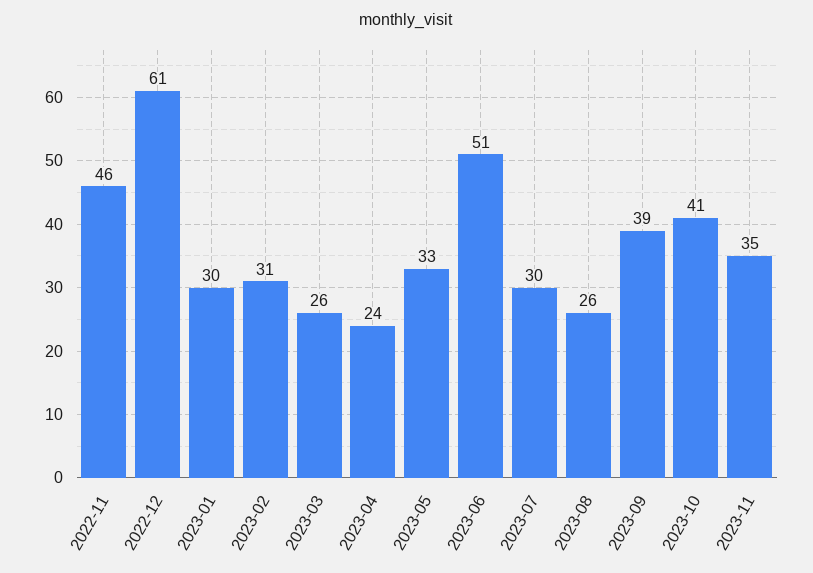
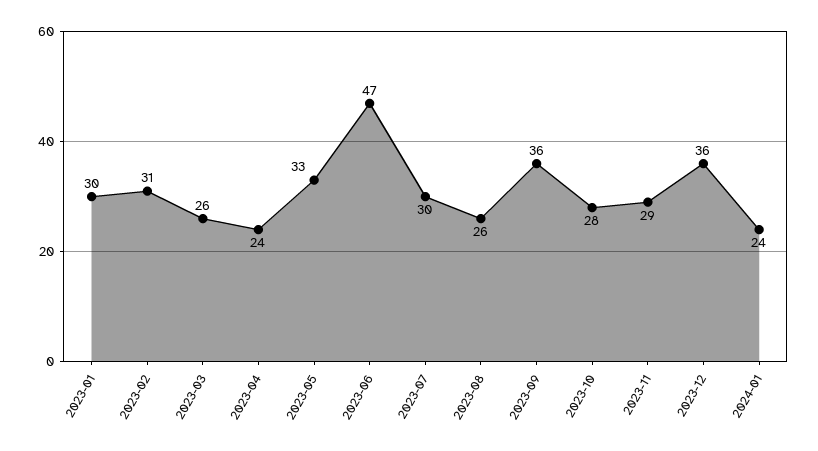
2022-11: 46 -> none
2022-12: 61 -> none
2023-06: 51 -> 47
2023-09: 39 -> 36
2023-10: 41 -> 28
2023-11: 35 -> 29
2023-12: none -> 36
2024-01: none -> 24

